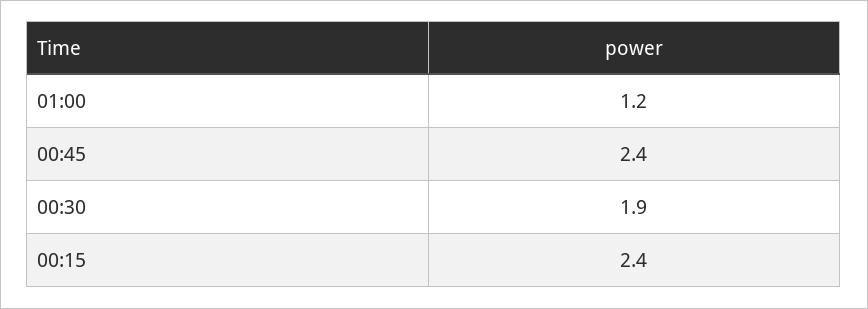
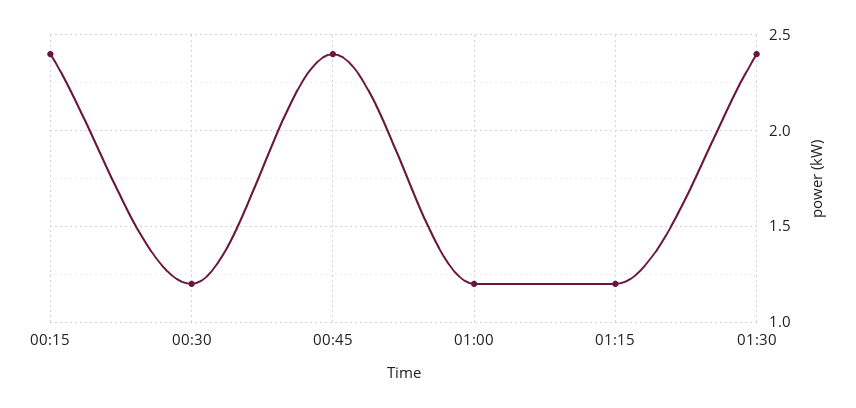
00:30: 1.9 -> 1.2
01:15: none -> 1.2
01:30: none -> 2.4

